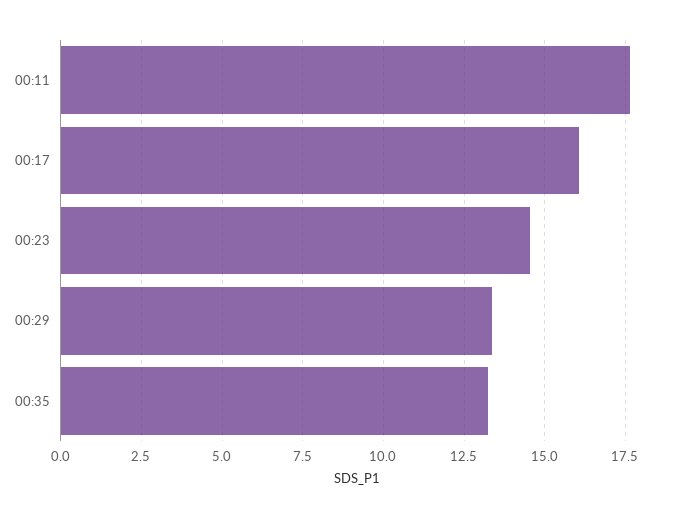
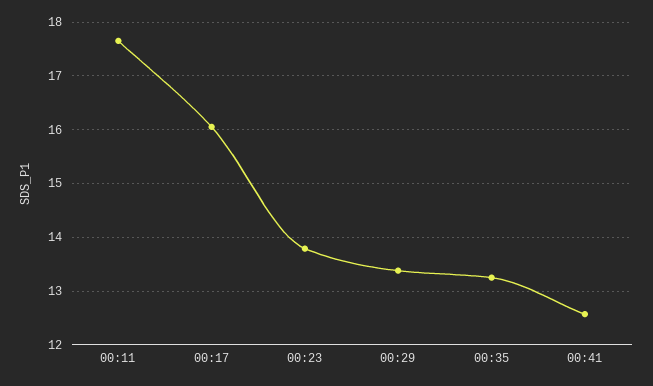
00:23: 14.5 -> 13.8
00:41: none -> 12.6

